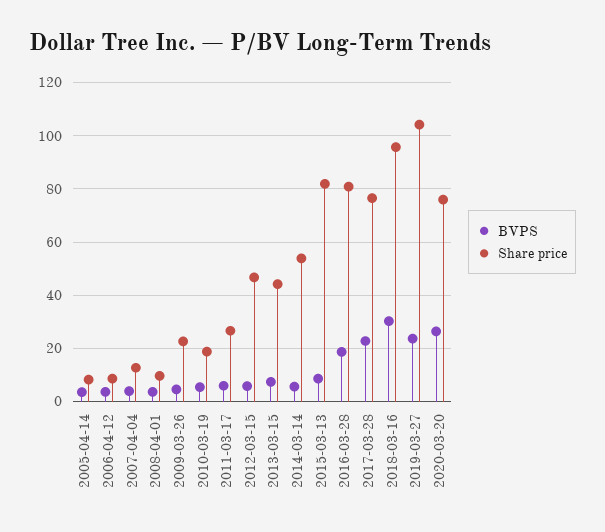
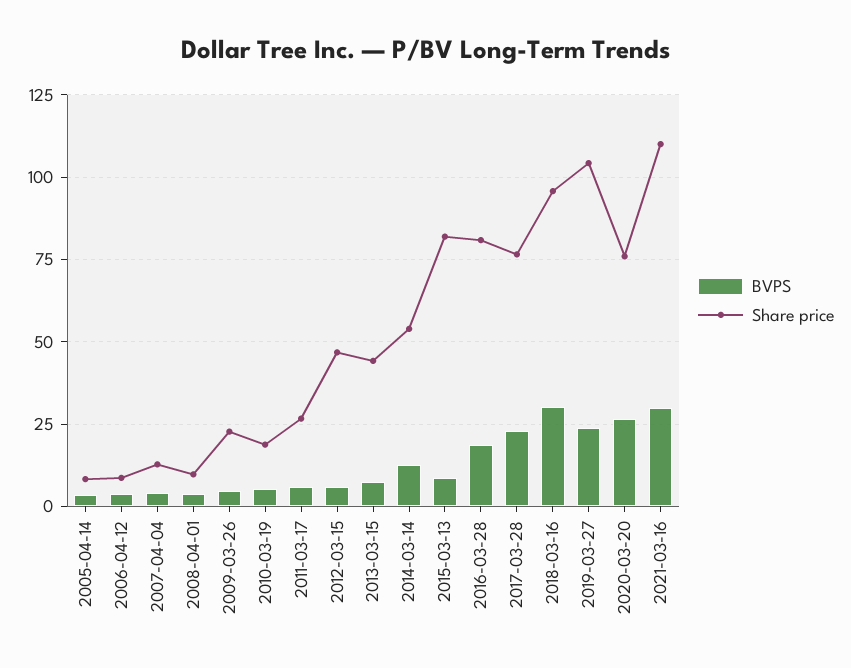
BVPS, 2014-03-14: 5 -> 12.5
BVPS, 2021-03-16: none -> 30
Share price, 2021-03-16: none -> 110

